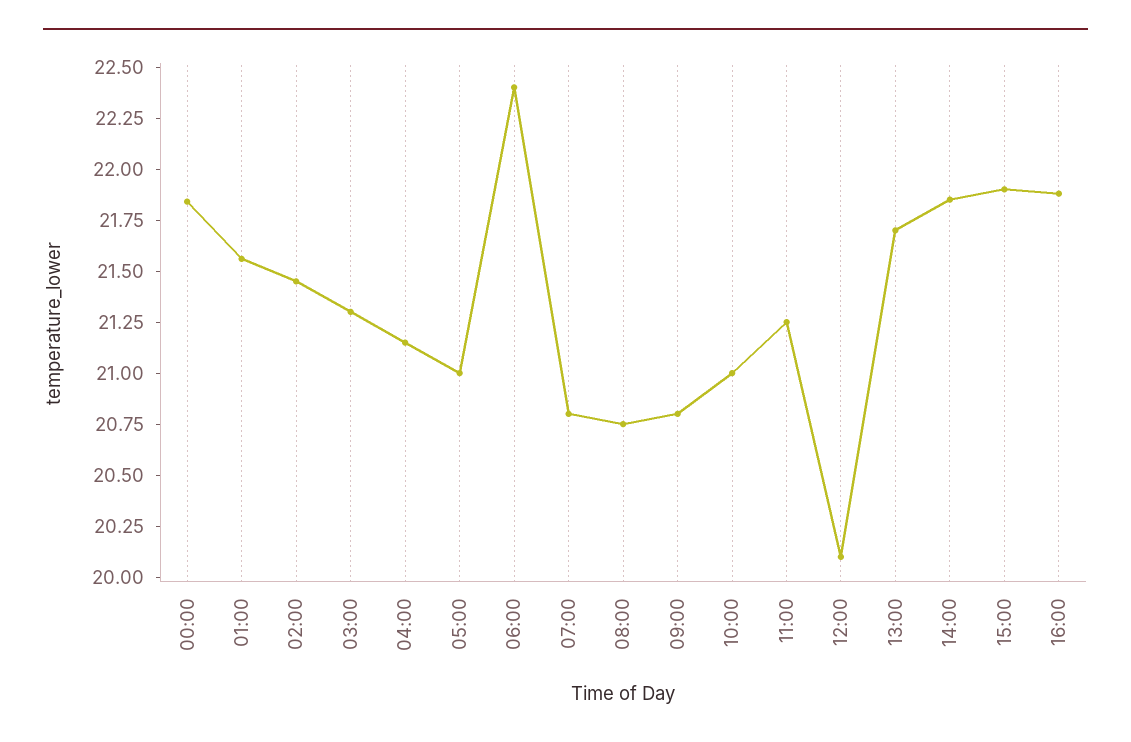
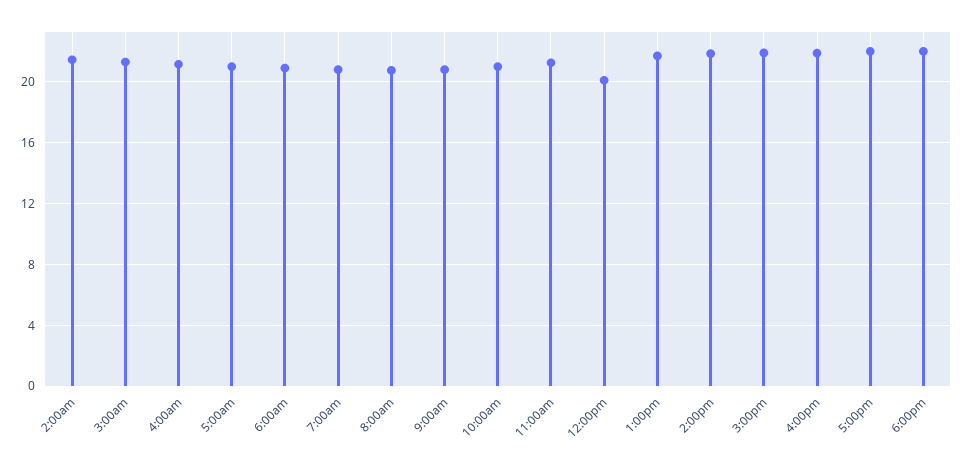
00:00: 21.85 -> none
01:00: 21.55 -> none
06:00: 22.4 -> 21
5:00pm: none -> 22
6:00pm: none -> 22

